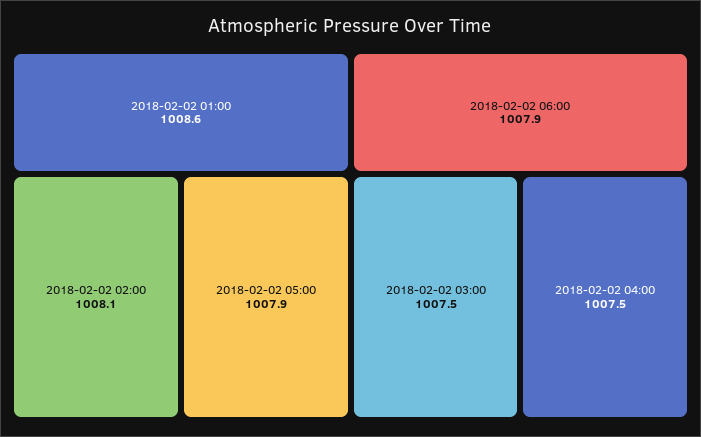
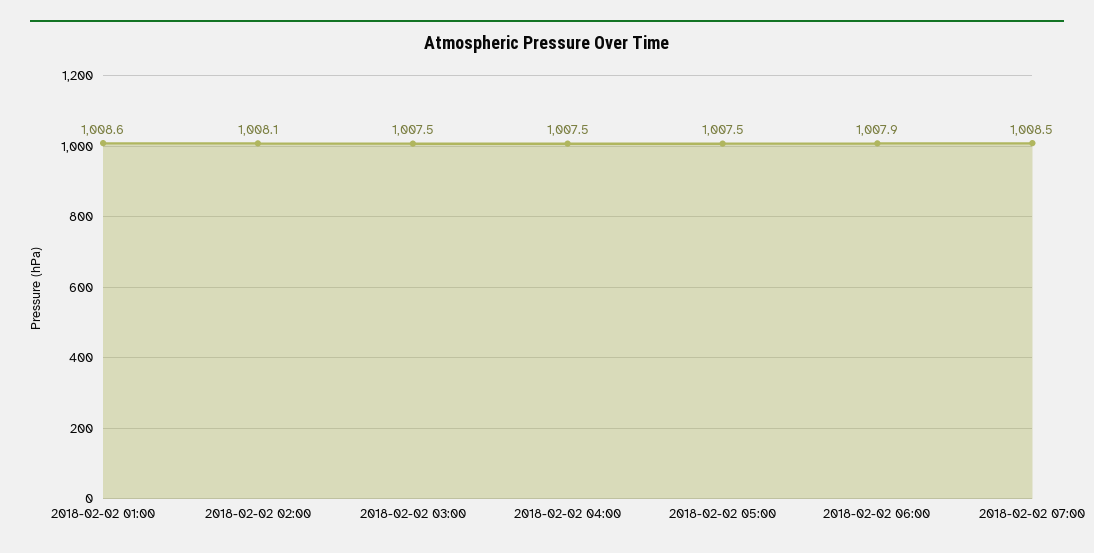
2018-02-02 05:00: 1007.9 -> 1007.5
2018-02-02 07:00: none -> 1008.5

